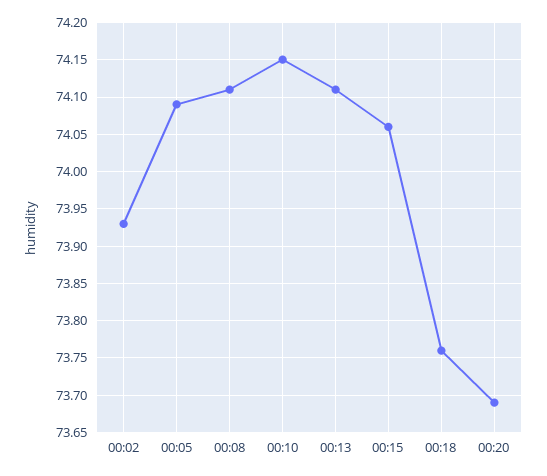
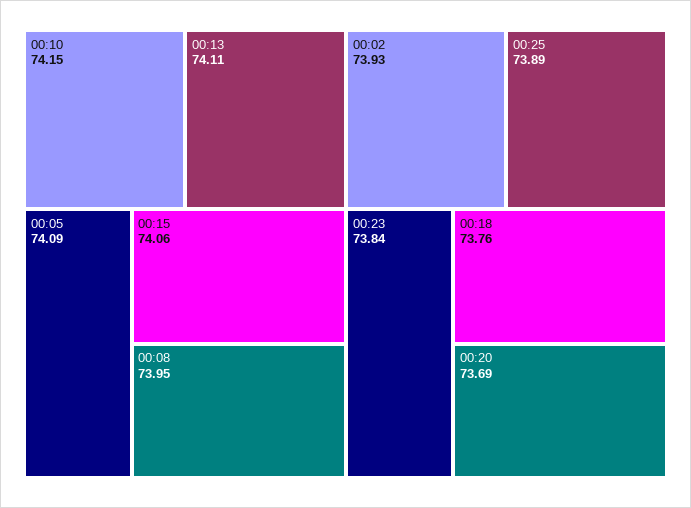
00:08: 74.11 -> 73.95
00:25: none -> 73.89
00:23: none -> 73.84

